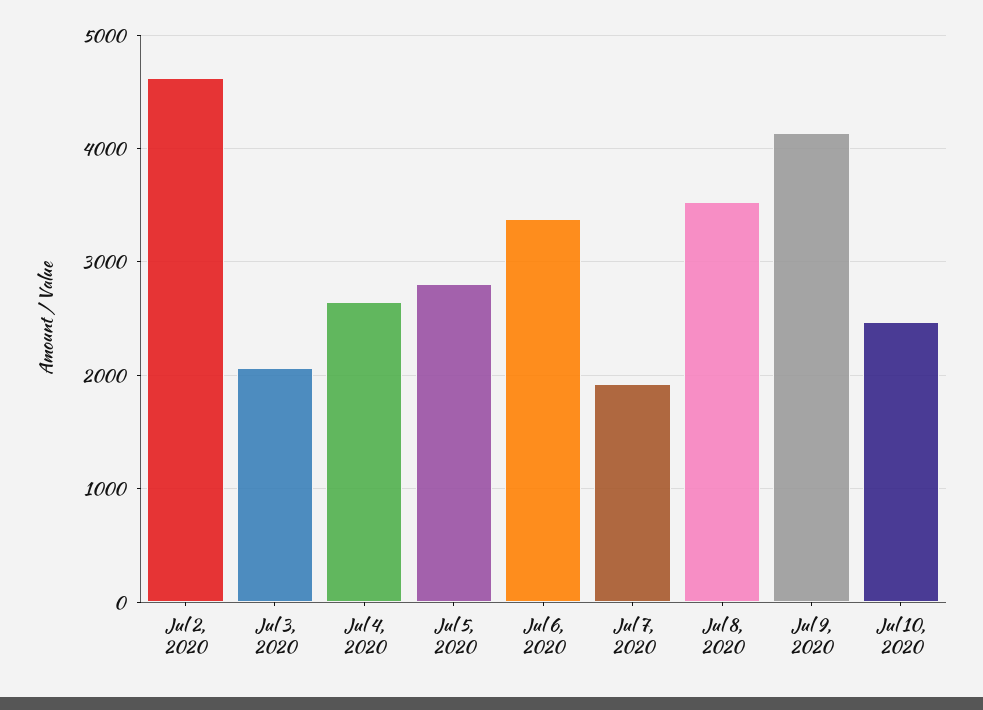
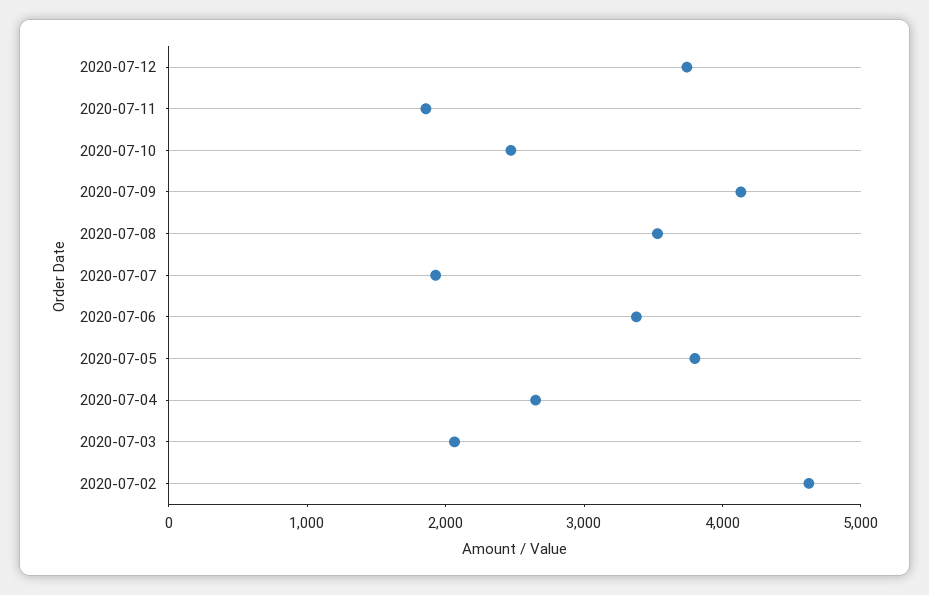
Jul 5, 2020: 2800 -> 3800
2020-07-12: none -> 3800
2020-07-11: none -> 1800

